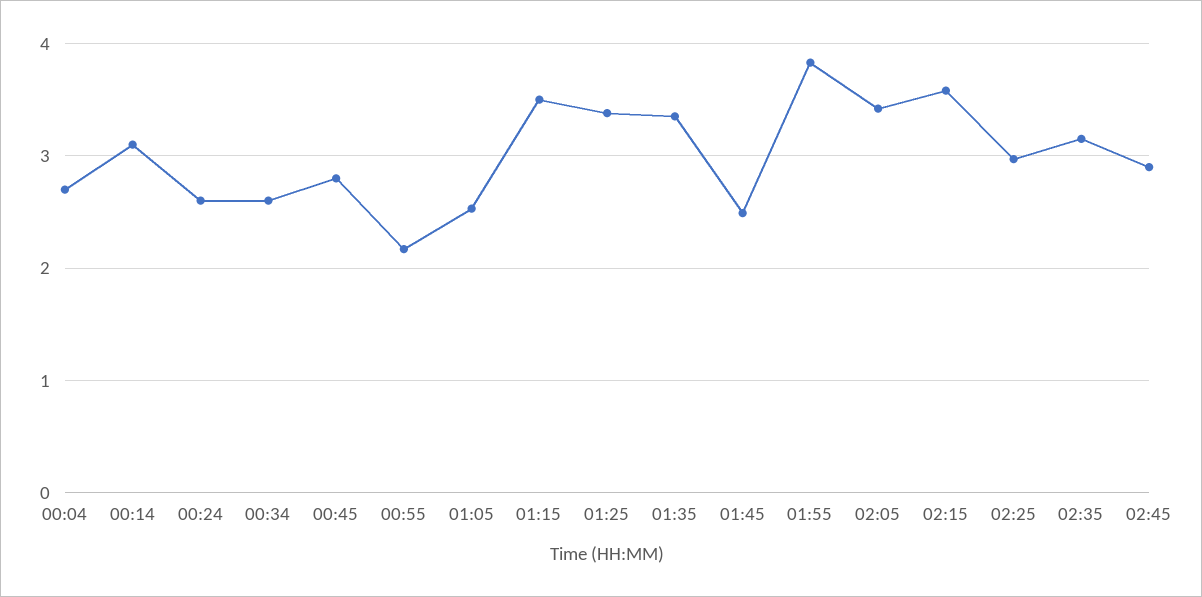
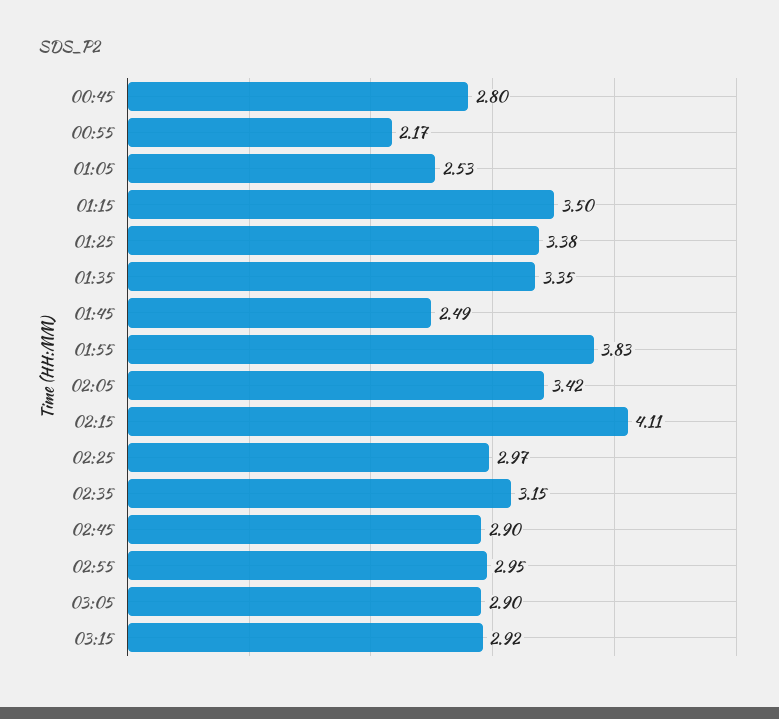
00:04: 2.7 -> none
00:14: 3.1 -> none
00:24: 2.6 -> none
00:34: 2.6 -> none
02:15: 3.6 -> 4.11
02:55: none -> 2.95
03:05: none -> 2.9
03:15: none -> 2.92

